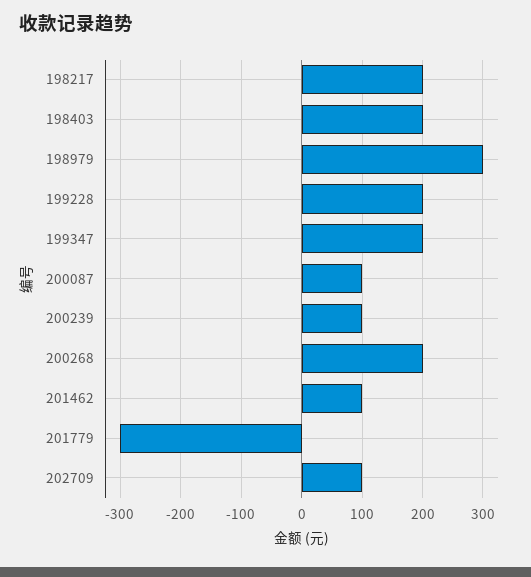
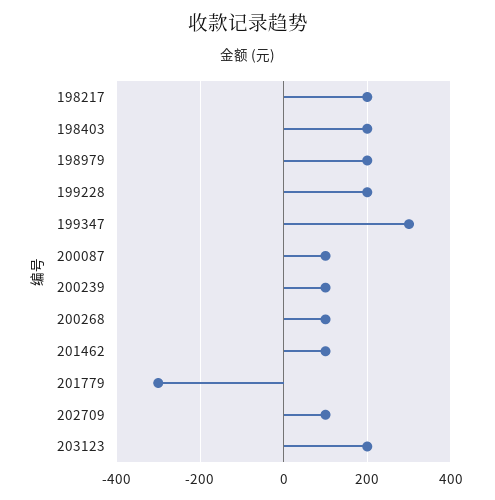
198979: 300 -> 200
199347: 200 -> 300
200268: 200 -> 100
203123: none -> 200

